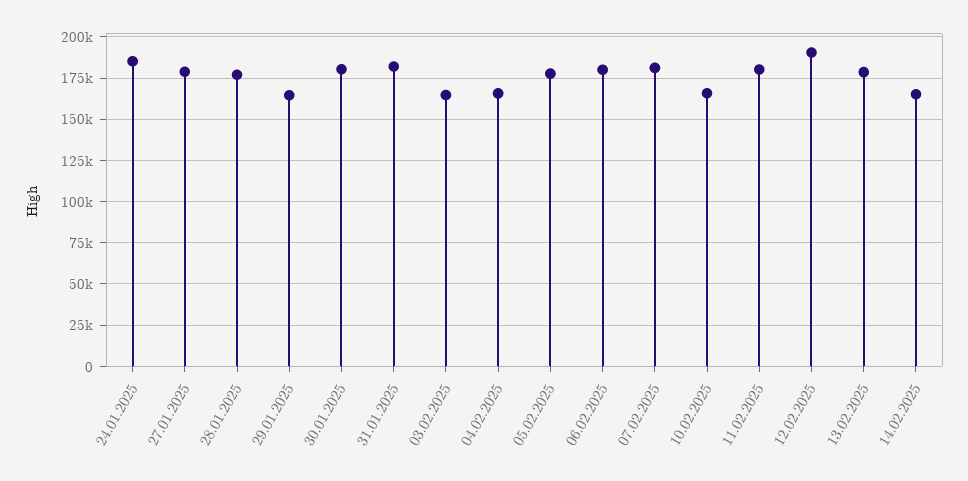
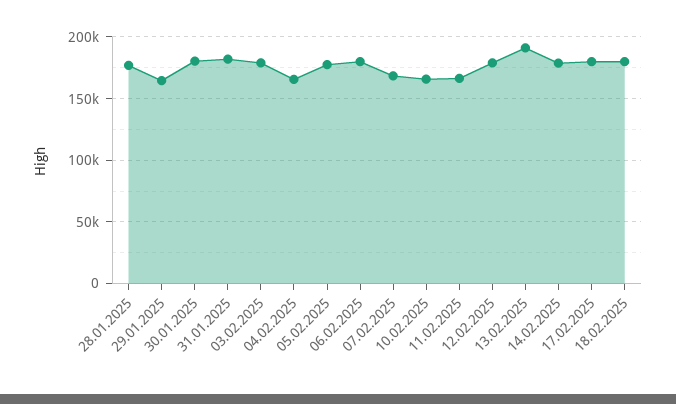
24.01.2025: 185000 -> none
27.01.2025: 180000 -> none
03.02.2025: 165000 -> 180000
07.02.2025: 180000 -> 170000
11.02.2025: 180000 -> 165000
12.02.2025: 190000 -> 180000
13.02.2025: 180000 -> 190000
14.02.2025: 165000 -> 180000
17.02.2025: none -> 180000
18.02.2025: none -> 180000

